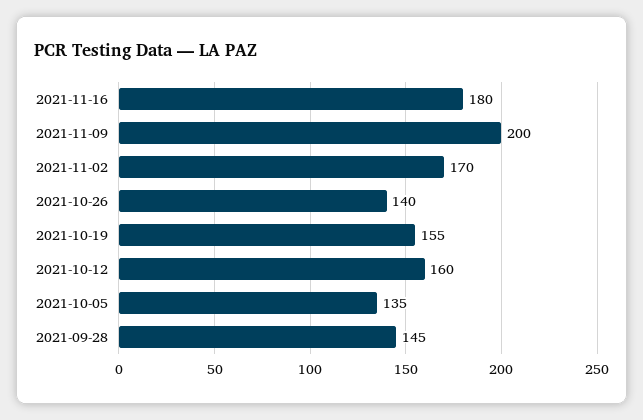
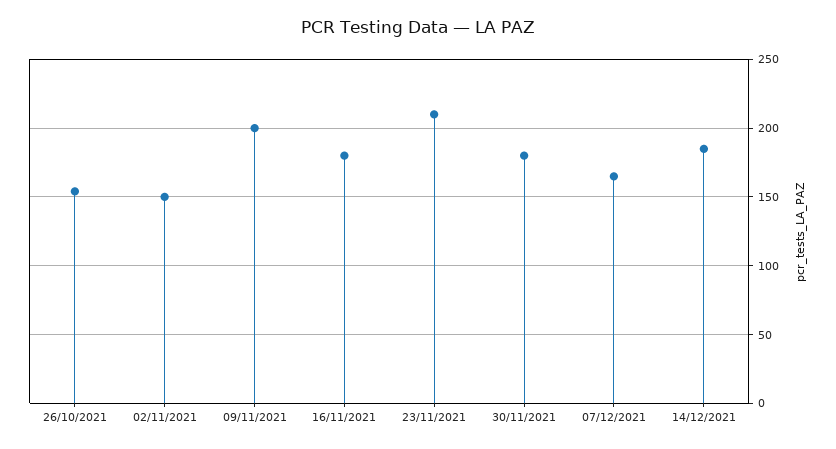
2021-11-02: 170 -> 150
2021-10-26: 140 -> 155
2021-10-19: 155 -> none
2021-10-12: 160 -> none
2021-10-05: 135 -> none
2021-09-28: 145 -> none
23/11/2021: none -> 210
30/11/2021: none -> 180
07/12/2021: none -> 165
14/12/2021: none -> 185

